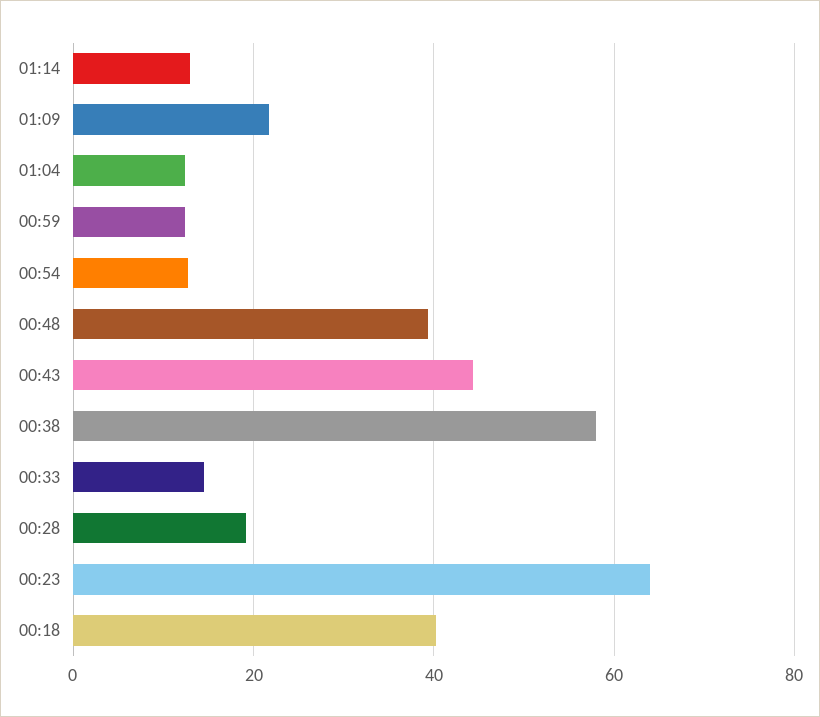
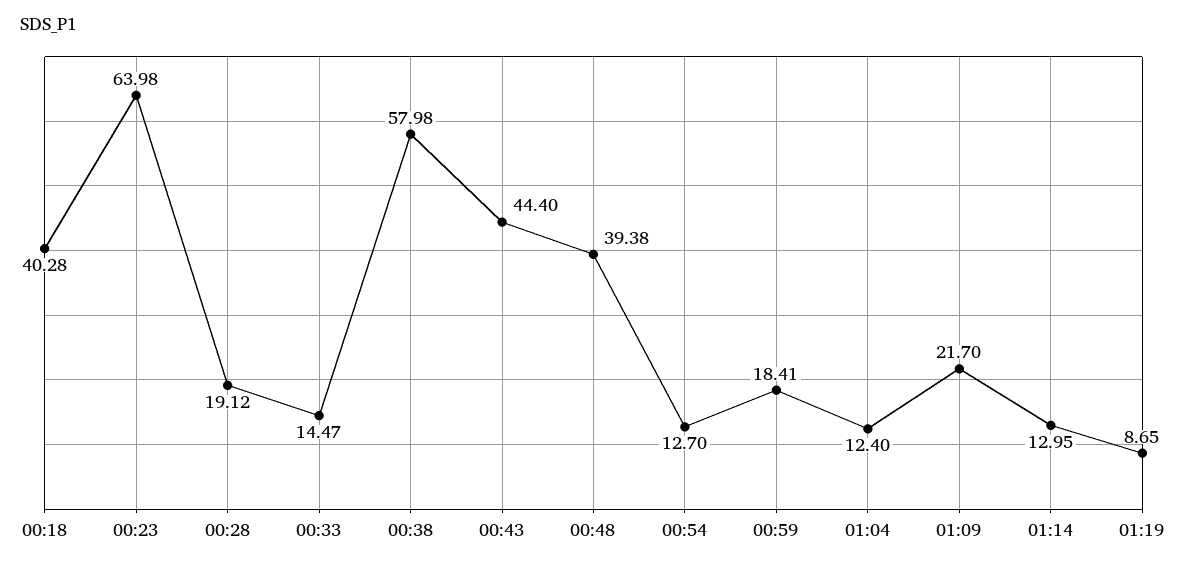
00:59: 12 -> 18.41
01:19: none -> 8.65

